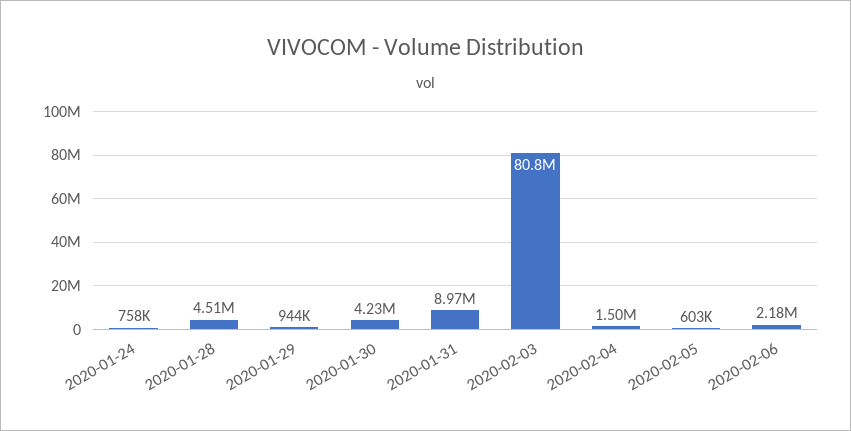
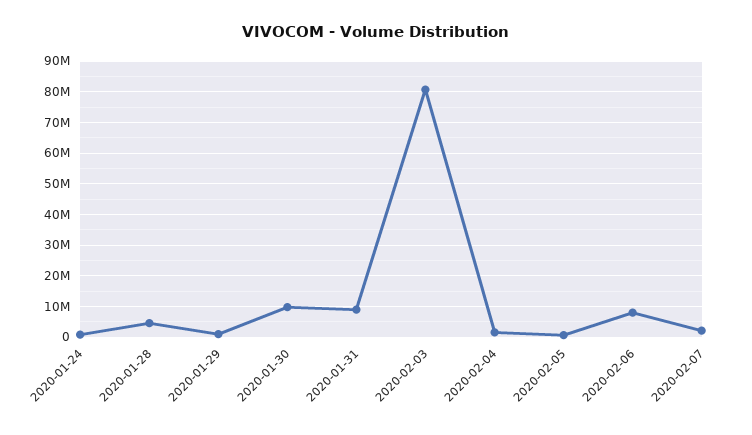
2020-01-30: 4230000 -> 10000000
2020-02-06: 2180000 -> 8000000
2020-02-07: none -> 2000000

